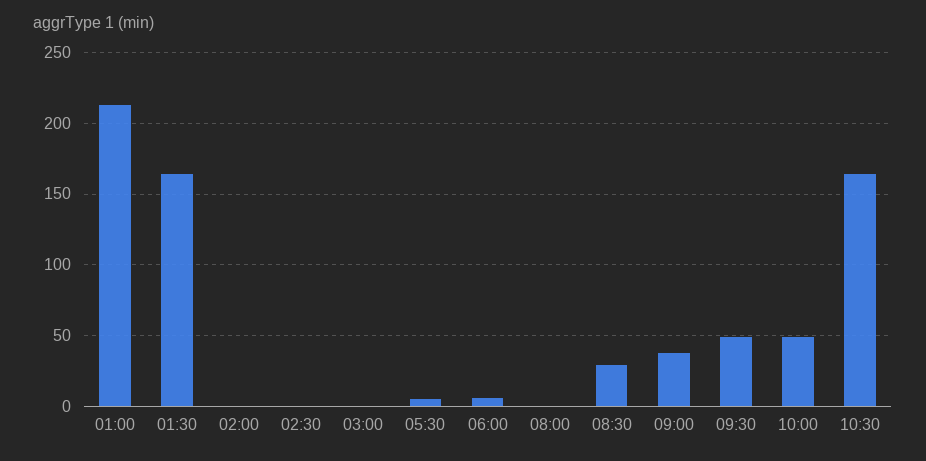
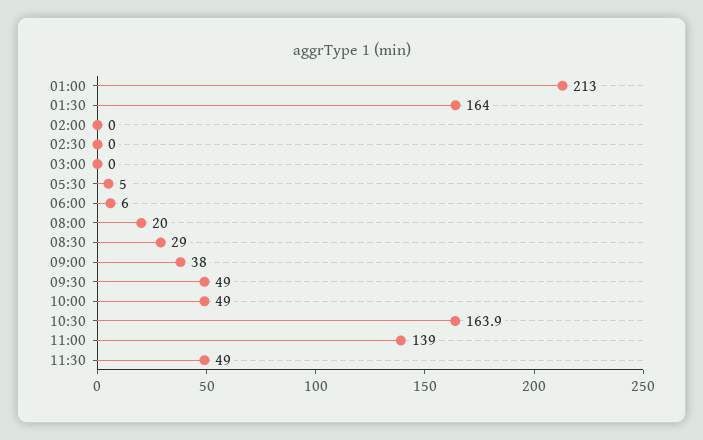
08:00: 0 -> 20
11:00: none -> 139
11:30: none -> 49

